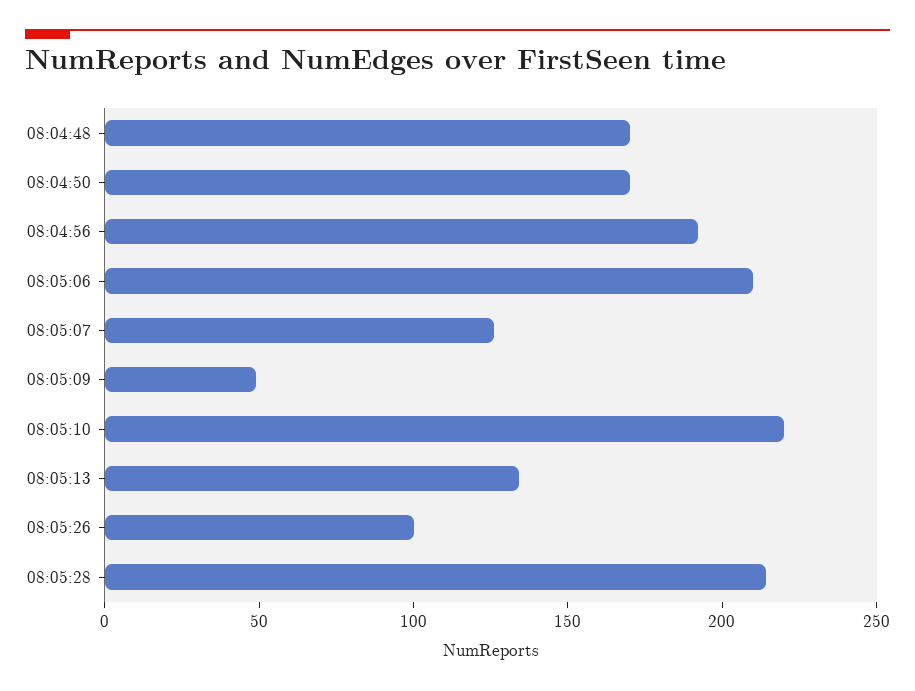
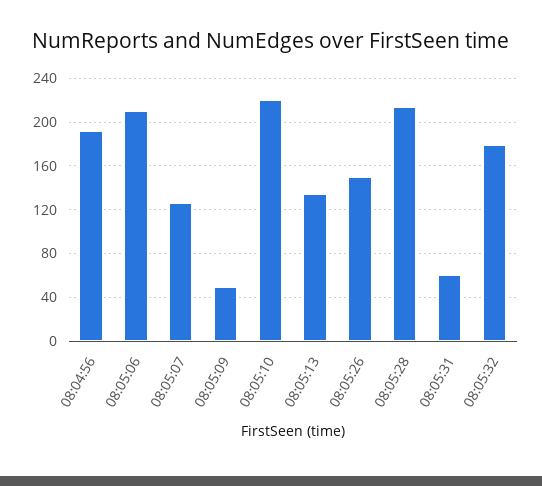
08:04:48: 170 -> none
08:04:50: 170 -> none
08:05:26: 100 -> 150
08:05:31: none -> 60
08:05:32: none -> 180

